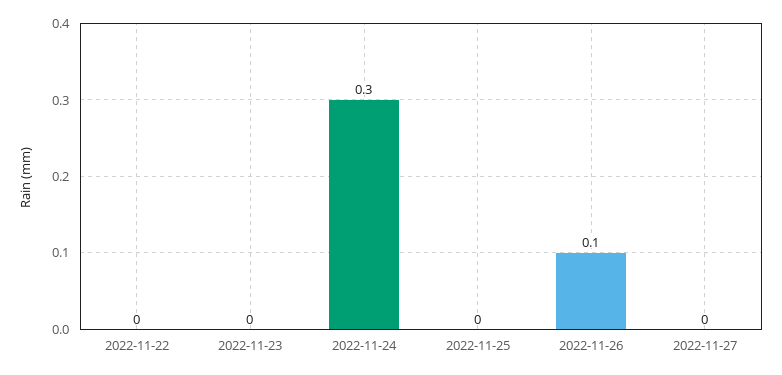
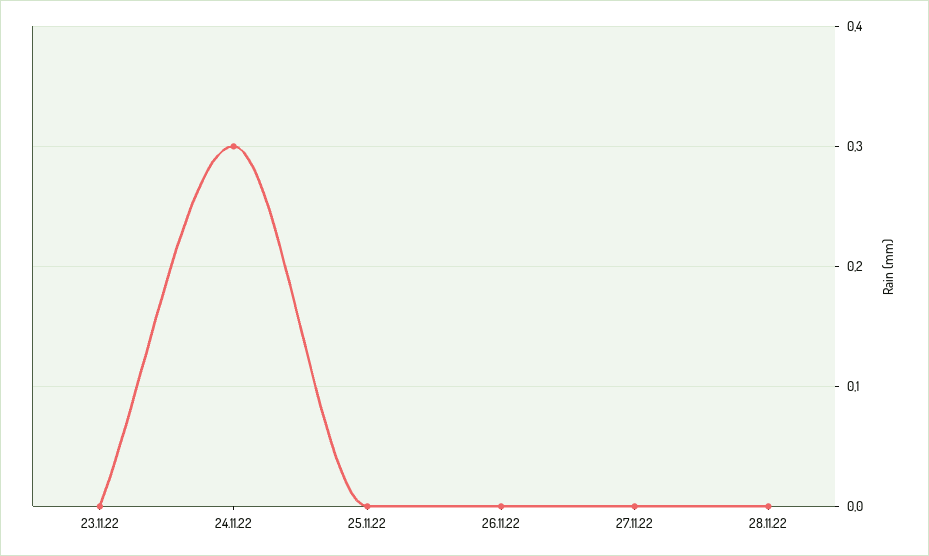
2022-11-22: 0 -> none
2022-11-26: 0.1 -> 0
28.11.22: none -> 0

